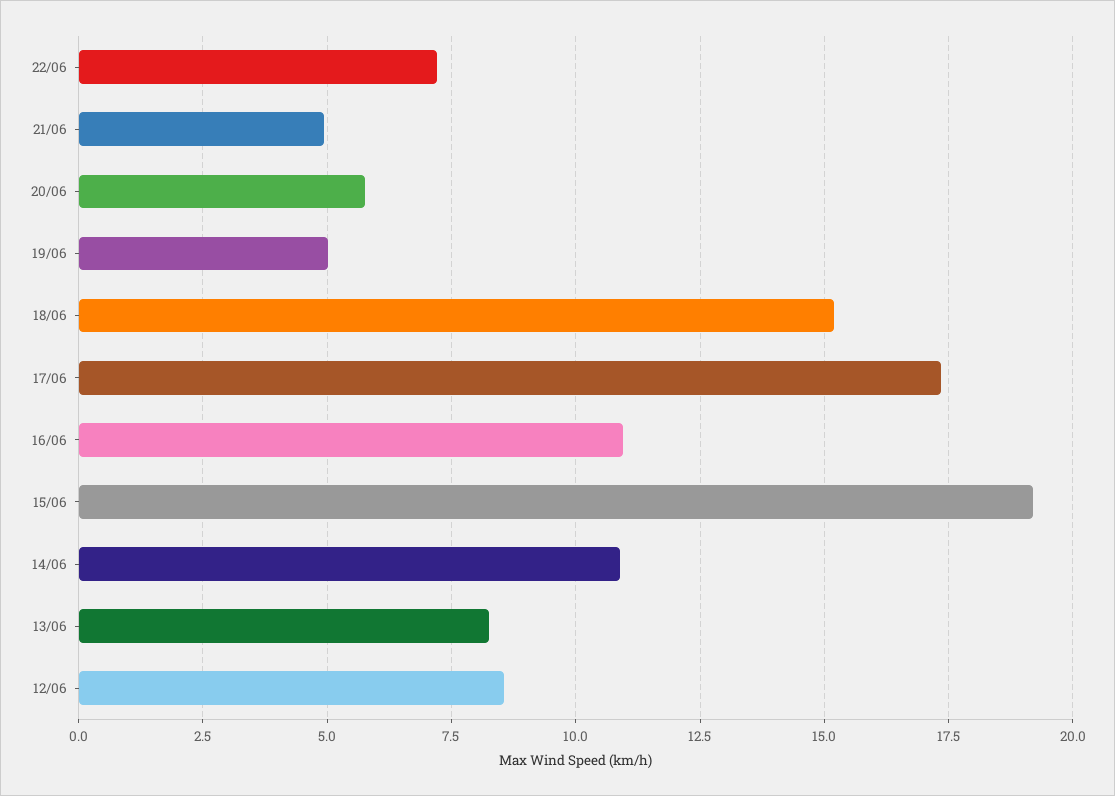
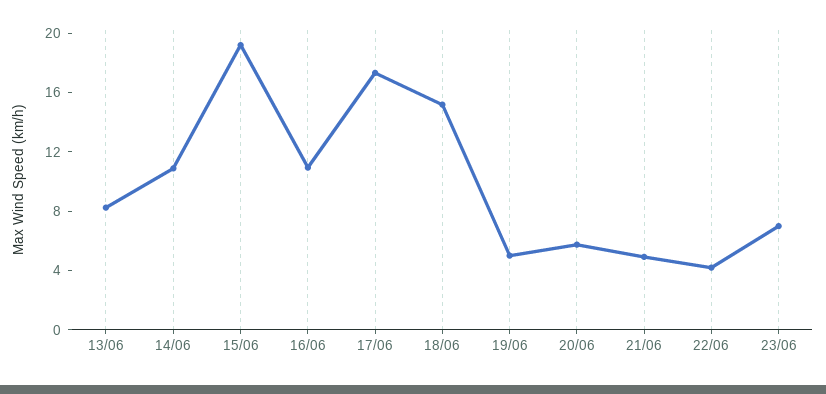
22/06: 7.25 -> 4
12/06: 8.5 -> none
23/06: none -> 7

